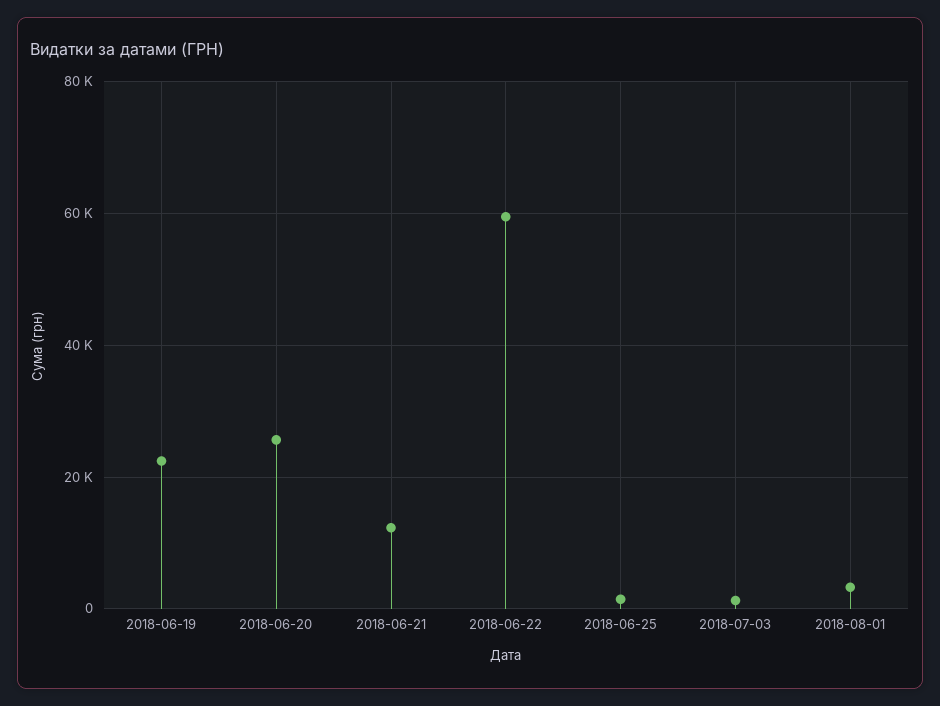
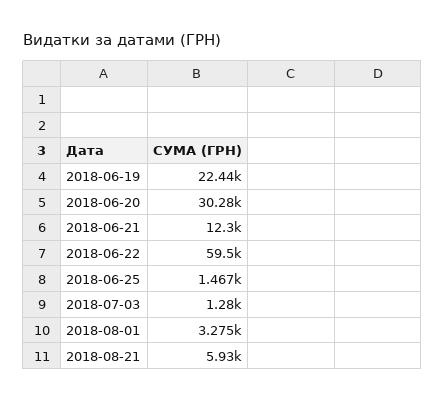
2018-06-20: 26000 -> 30280
2018-08-21: none -> 5930

